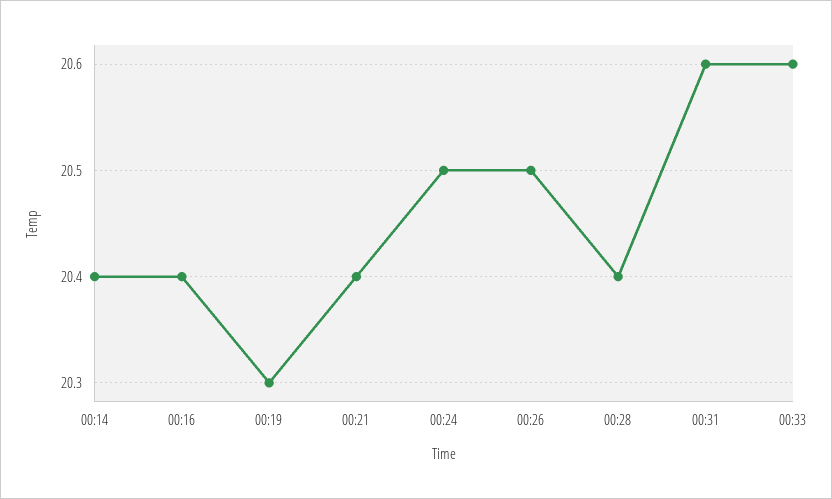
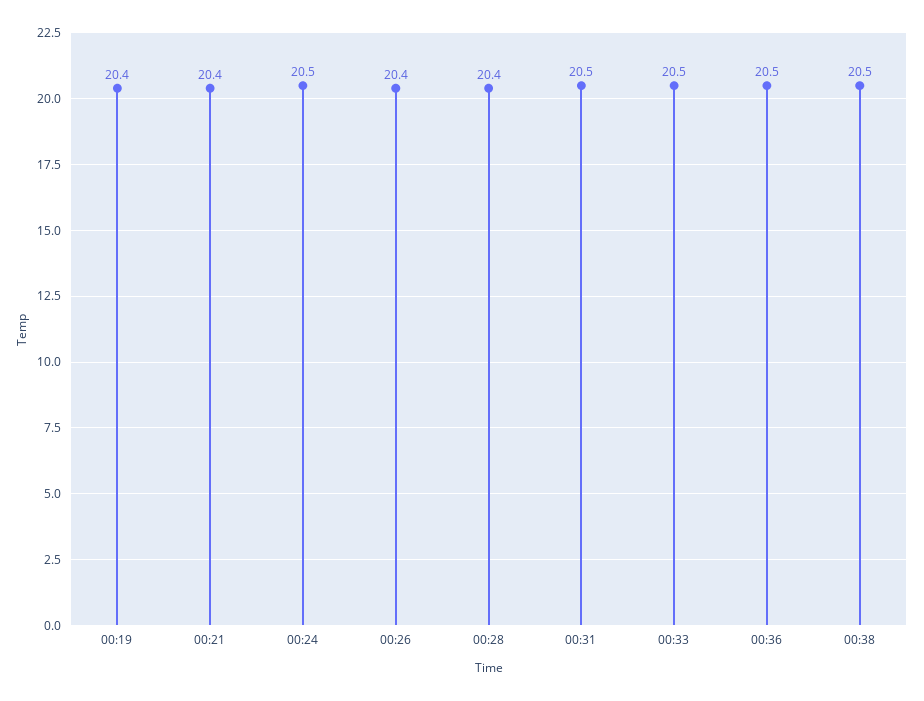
00:14: 20.4 -> none
00:16: 20.4 -> none
00:19: 20.3 -> 20.4
00:26: 20.5 -> 20.4
00:31: 20.6 -> 20.5
00:33: 20.6 -> 20.5
00:36: none -> 20.5
00:38: none -> 20.5

